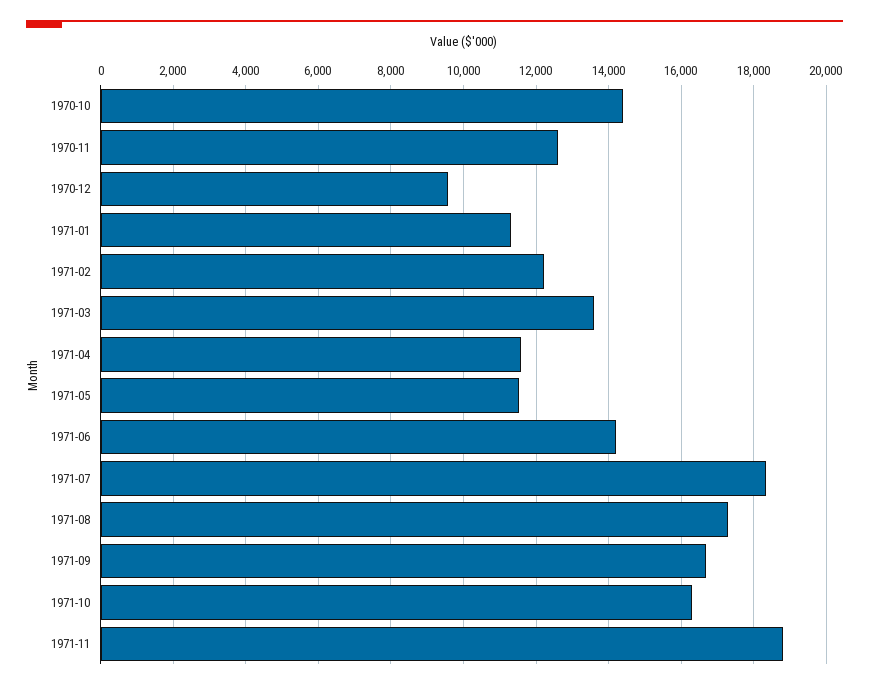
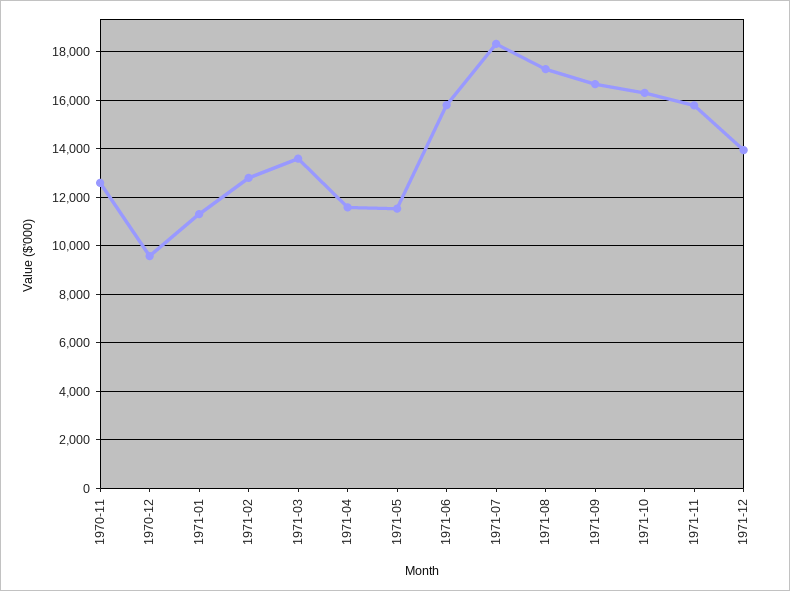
1970-10: 14400 -> none
1971-02: 12200 -> 12750
1971-06: 14200 -> 15750
1971-11: 18800 -> 15750
1971-12: none -> 14000

